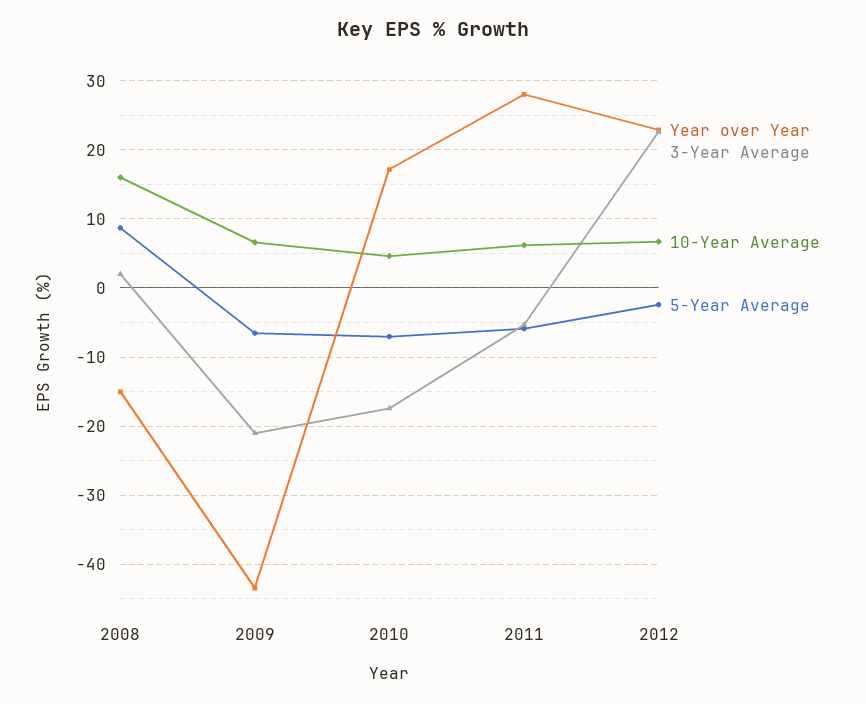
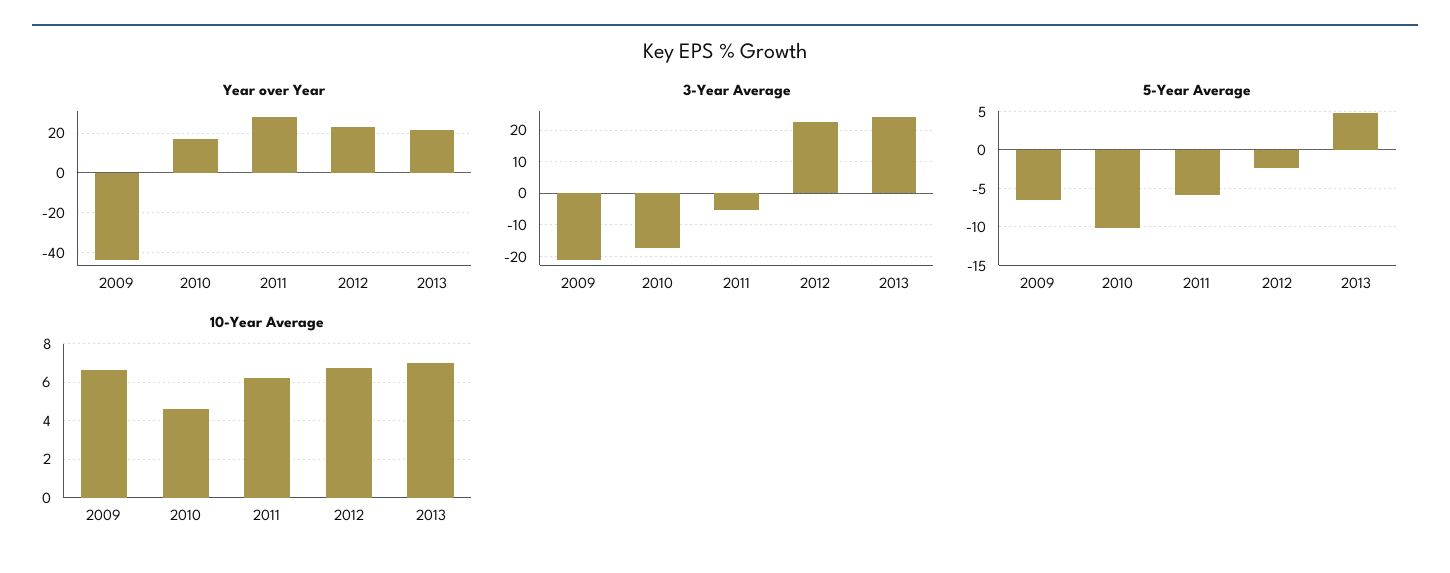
Year over Year, 2008: -15 -> none
3-Year Average, 2008: 2 -> none
10-Year Average, 2008: 16 -> none
5-Year Average, 2008: 9 -> none
5-Year Average, 2010: -7 -> -10
Year over Year, 2013: none -> 20
3-Year Average, 2013: none -> 24
5-Year Average, 2013: none -> 5
10-Year Average, 2013: none -> 7

